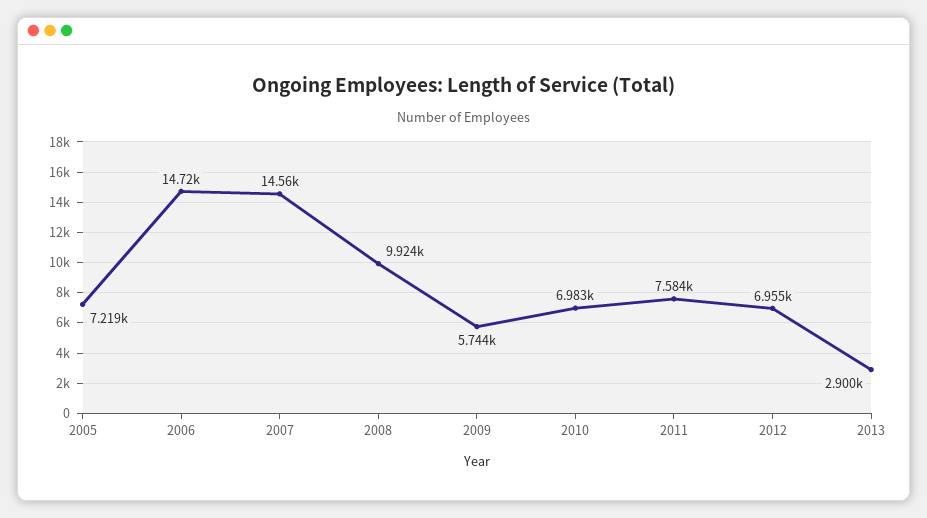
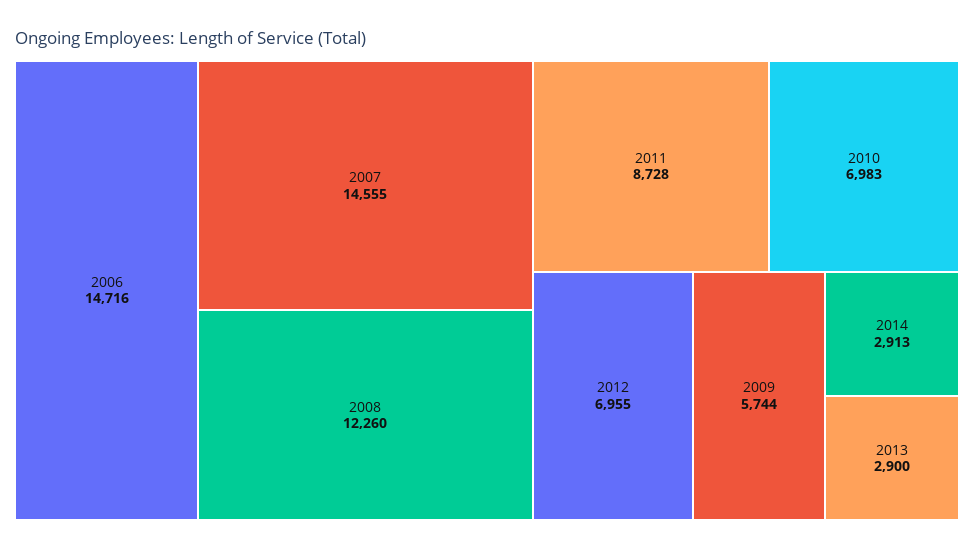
2005: 7219 -> none
2008: 9924 -> 12260
2011: 7584 -> 8728
2014: none -> 2913

